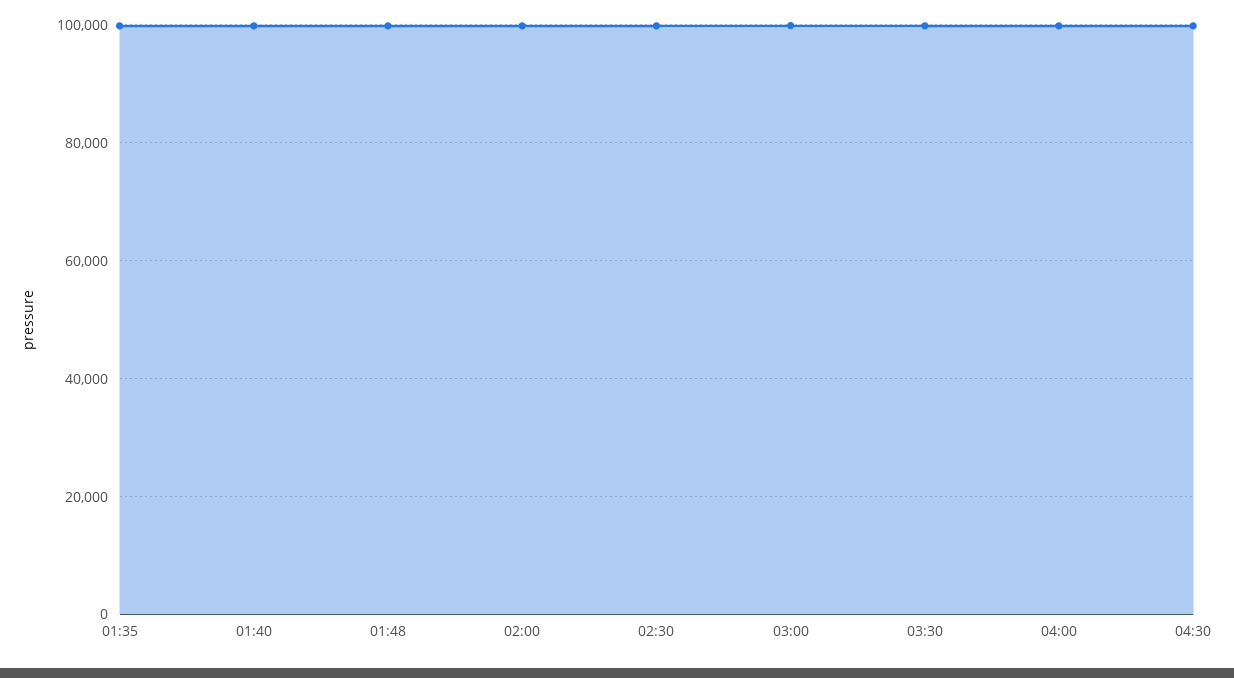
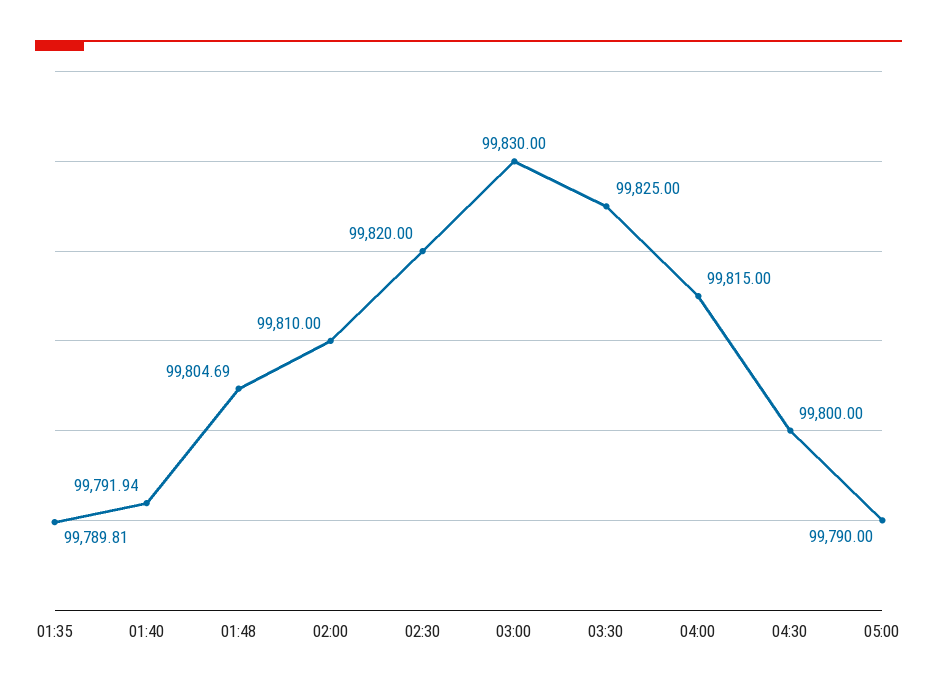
05:00: none -> 99790

